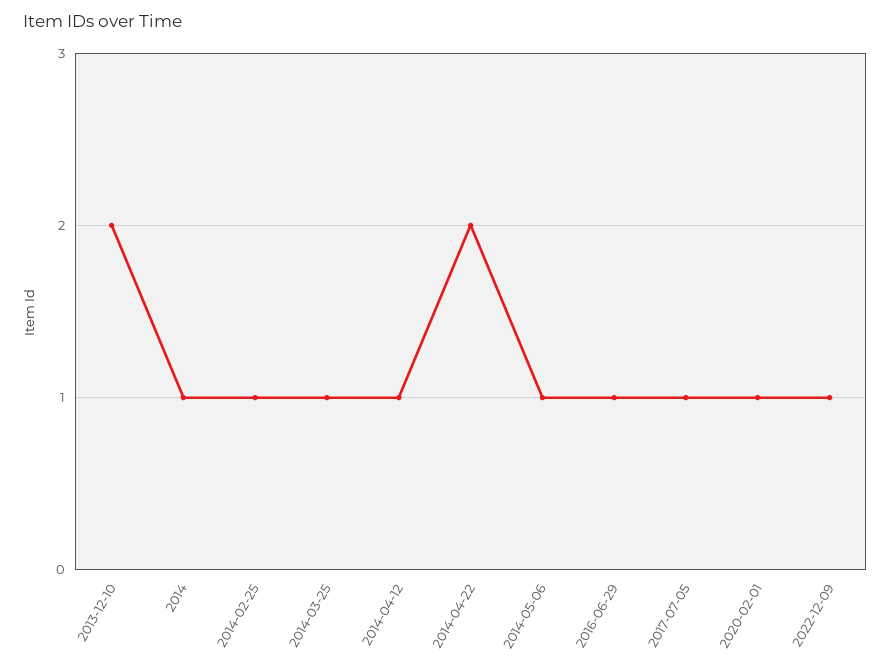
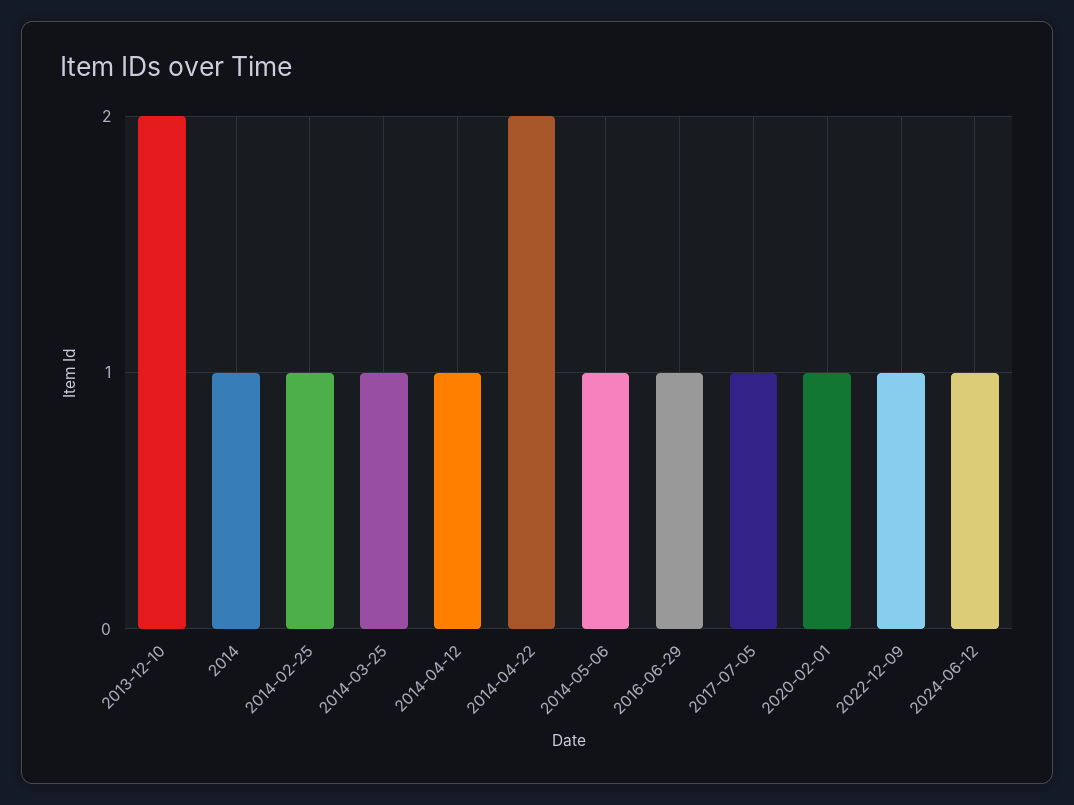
2024-06-12: none -> 1

